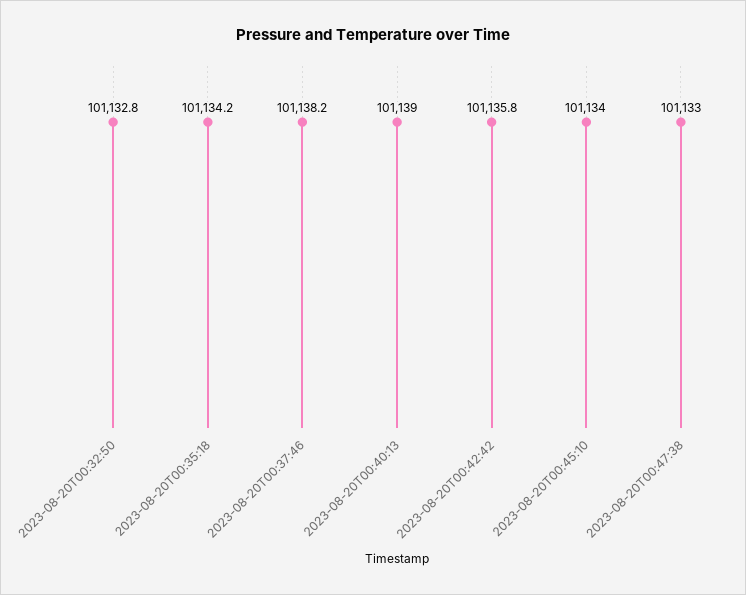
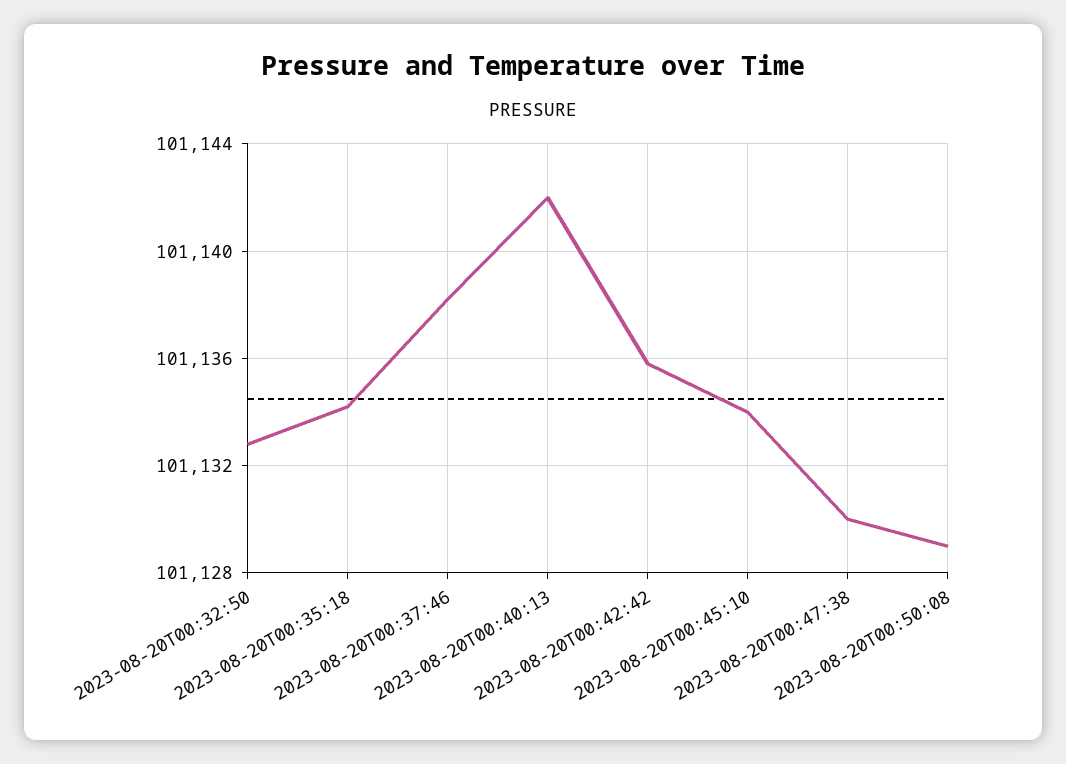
2023-08-20T00:40:13: 101139 -> 101142
2023-08-20T00:47:38: 101133 -> 101130
2023-08-20T00:50:08: none -> 101129

